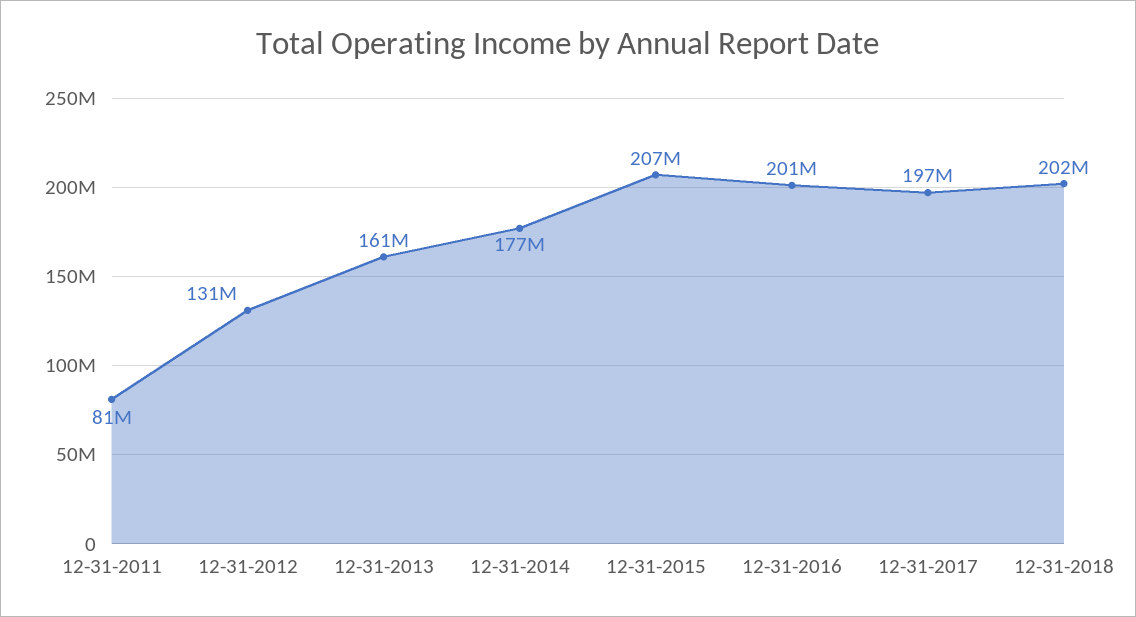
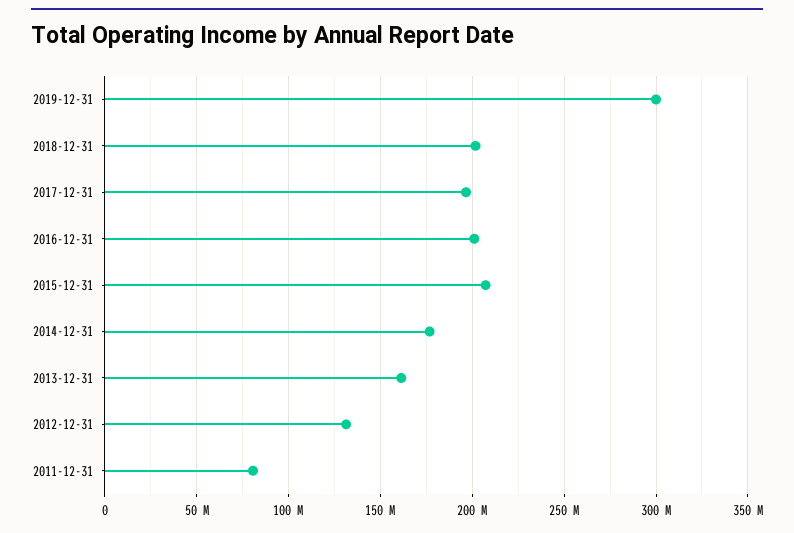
2019-12-31: none -> 300000000

